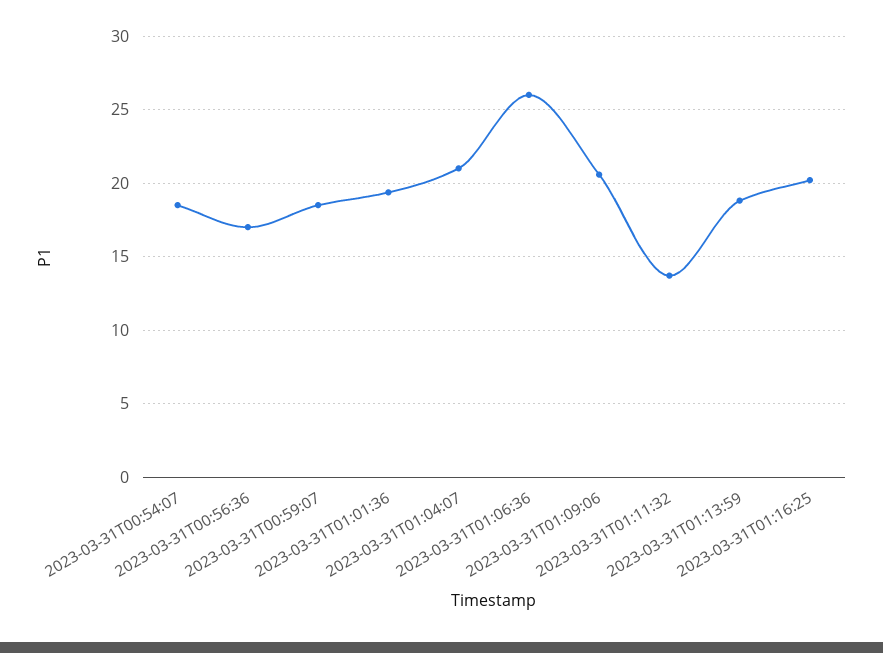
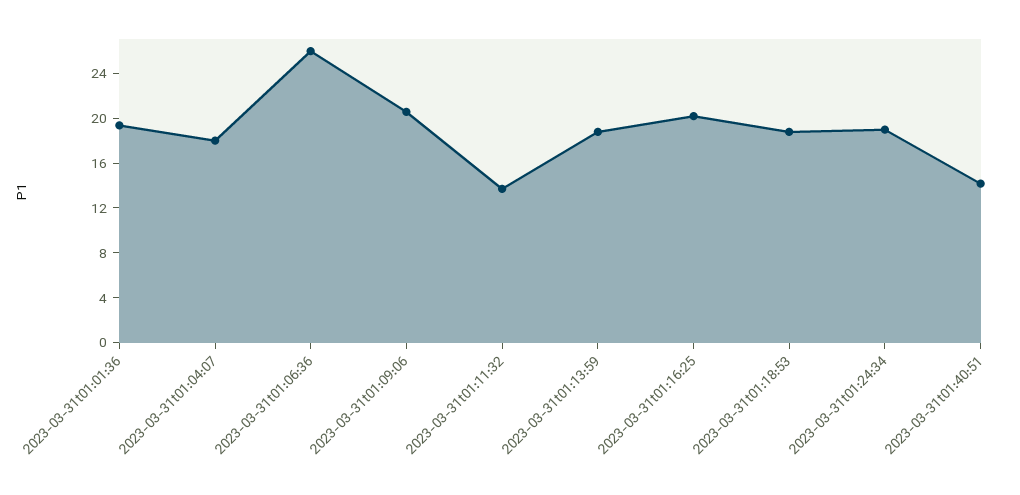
2023-03-31T00:54:07: 18.5 -> none
2023-03-31T00:56:36: 17 -> none
2023-03-31T00:59:07: 18.5 -> none
2023-03-31T01:04:07: 21 -> 18
2023-03-31t01:18:53: none -> 19
2023-03-31t01:24:34: none -> 19
2023-03-31t01:40:51: none -> 14

